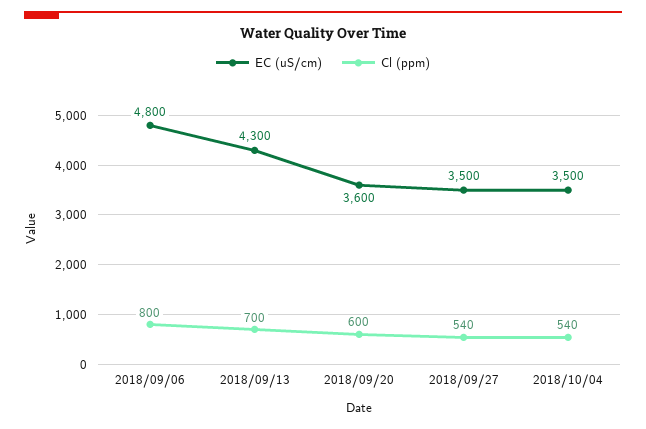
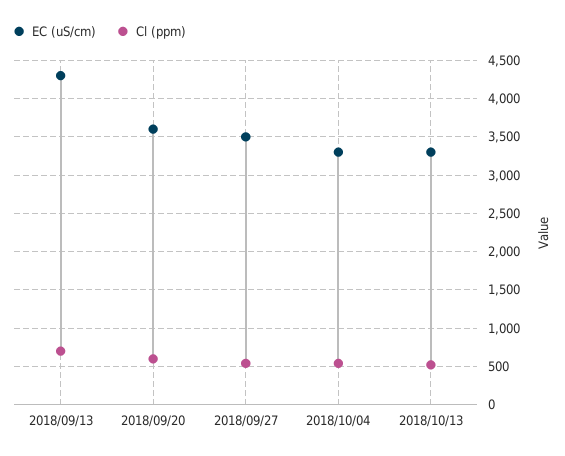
EC (uS/cm), 2018/09/06: 4800 -> none
Cl (ppm), 2018/09/06: 800 -> none
EC (uS/cm), 2018/10/04: 3500 -> 3300
EC (uS/cm), 2018/10/13: none -> 3300
Cl (ppm), 2018/10/13: none -> 500

